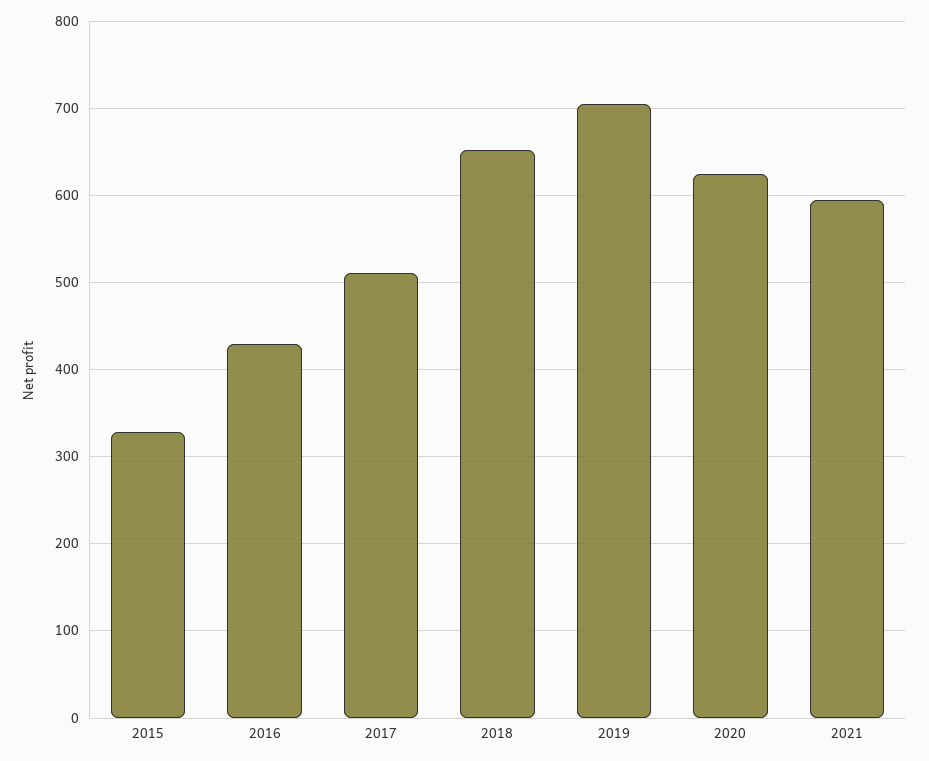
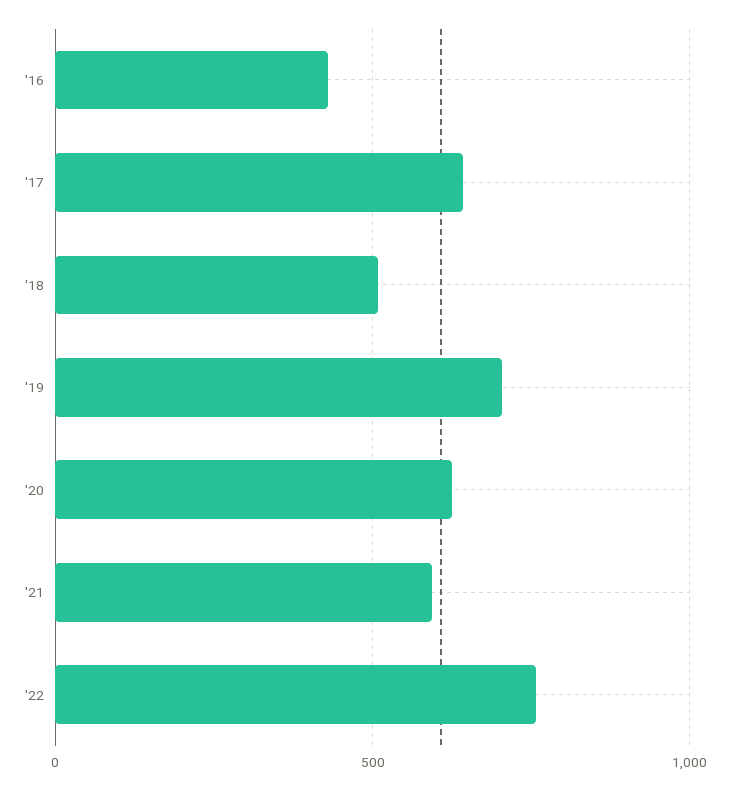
2015: 330 -> none
2017: 510 -> 650
2018: 650 -> 500
'22: none -> 750

